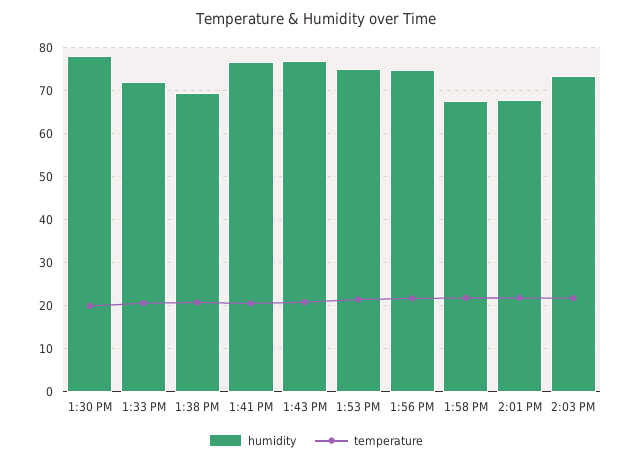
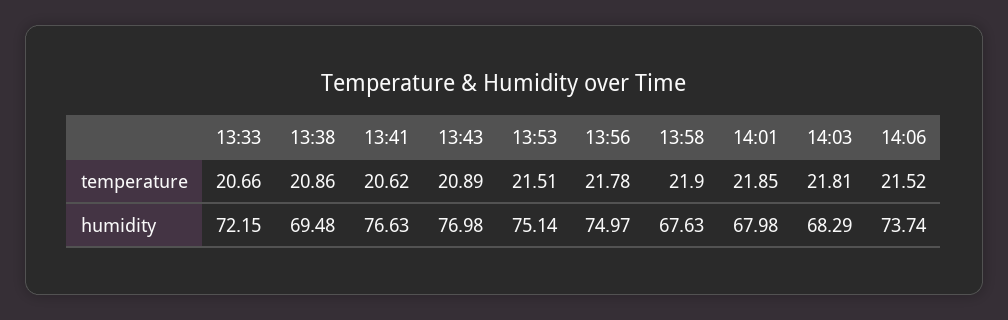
humidity, 1:30 PM: 78 -> none
temperature, 1:30 PM: 20 -> none
humidity, 2:03 PM: 74 -> 68.29
temperature, 14:06: none -> 21.52
humidity, 14:06: none -> 73.74

